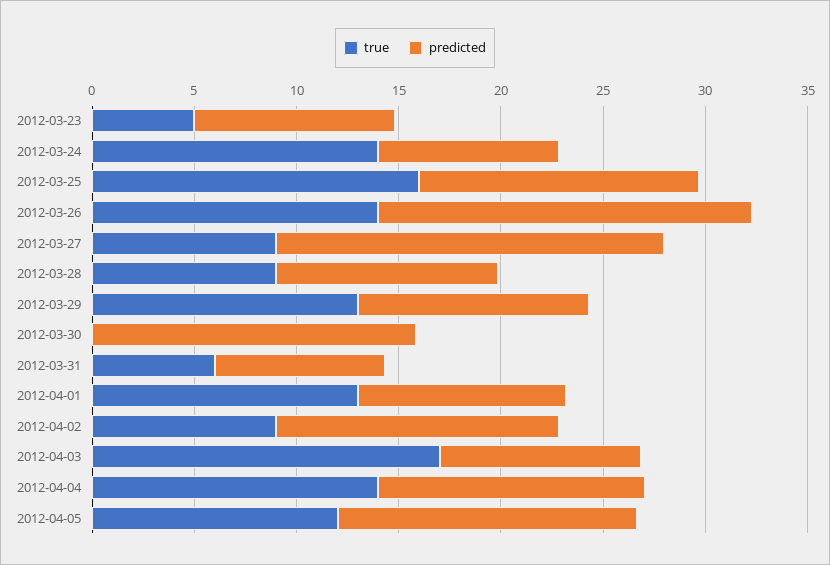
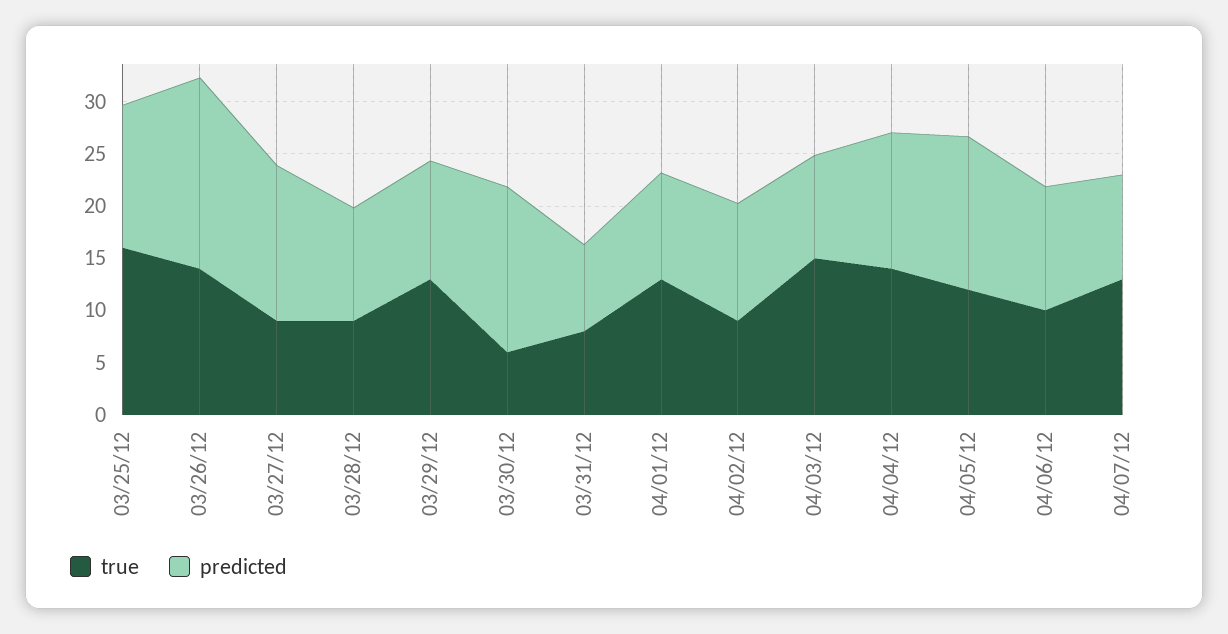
true, 2012-03-23: 5 -> none
predicted, 2012-03-23: 10 -> none
true, 2012-03-24: 14 -> none
predicted, 2012-03-24: 9 -> none
predicted, 2012-03-27: 19 -> 15
true, 2012-03-30: 0 -> 6
true, 2012-03-31: 6 -> 8
predicted, 2012-04-02: 14 -> 11
true, 2012-04-03: 17 -> 15
true, 04/06/12: none -> 10
predicted, 04/06/12: none -> 12
true, 04/07/12: none -> 13
predicted, 04/07/12: none -> 10

